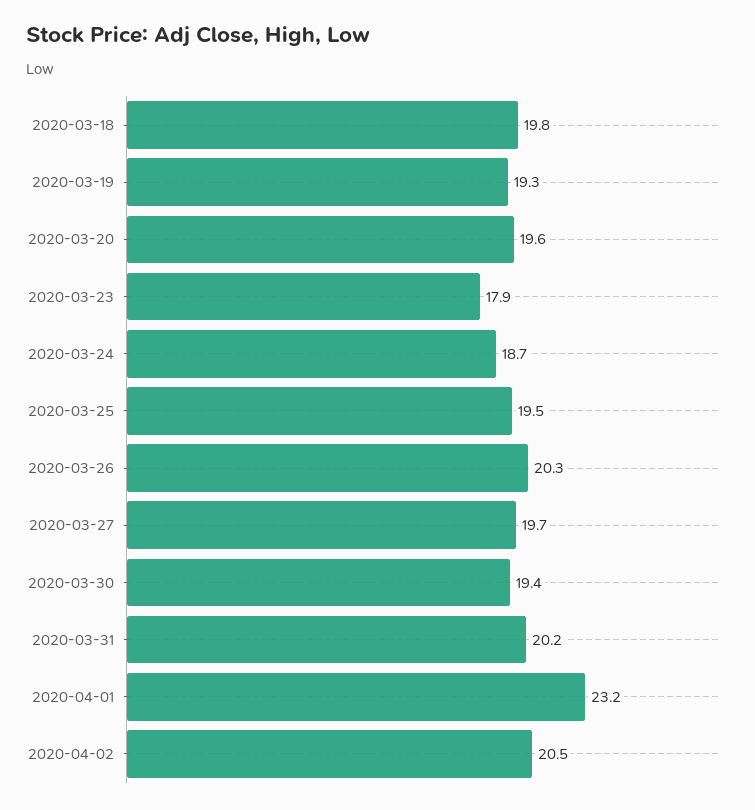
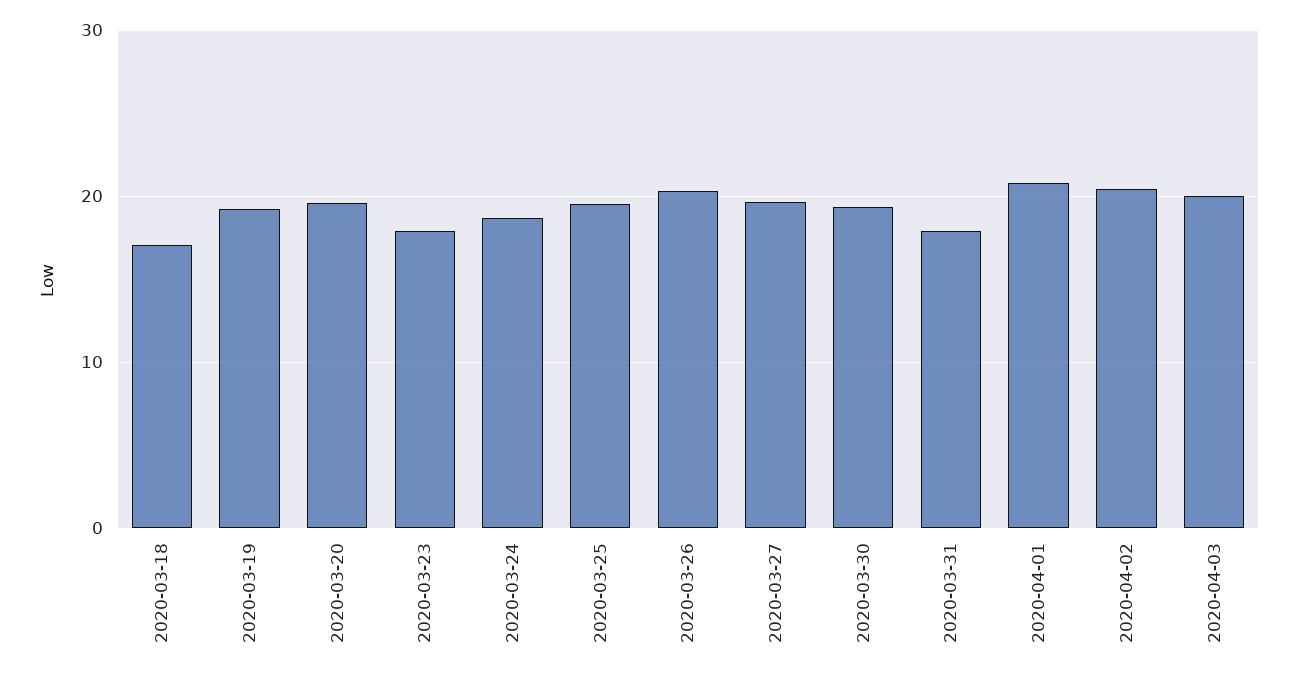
2020-03-18: 19.8 -> 17
2020-03-31: 20.2 -> 18
2020-04-01: 23.2 -> 21
2020-04-03: none -> 20

